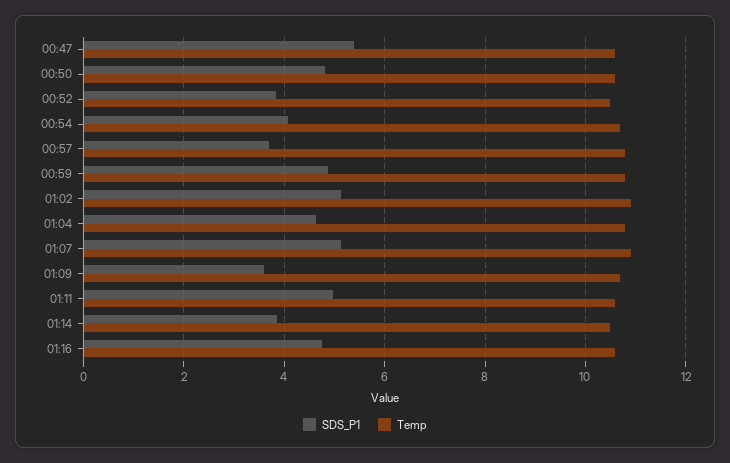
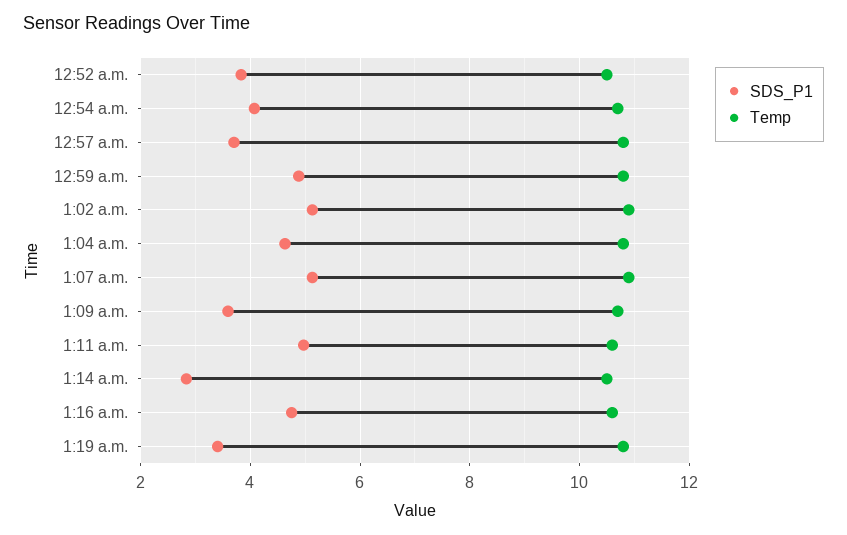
SDS_P1, 00:47: 5.4 -> none
Temp, 00:47: 10.6 -> none
SDS_P1, 00:50: 4.8 -> none
Temp, 00:50: 10.6 -> none
SDS_P1, 01:14: 3.8 -> 2.8
SDS_P1, 1:19 a.m.: none -> 3.4
Temp, 1:19 a.m.: none -> 10.8

